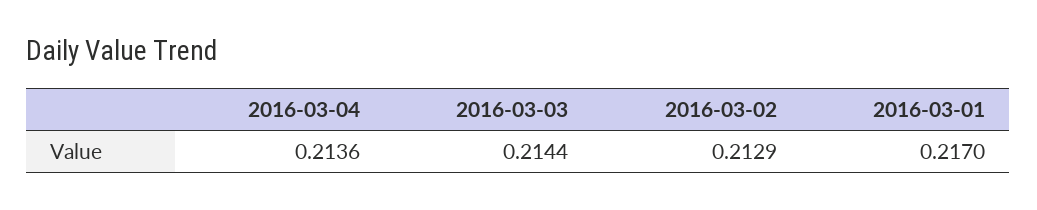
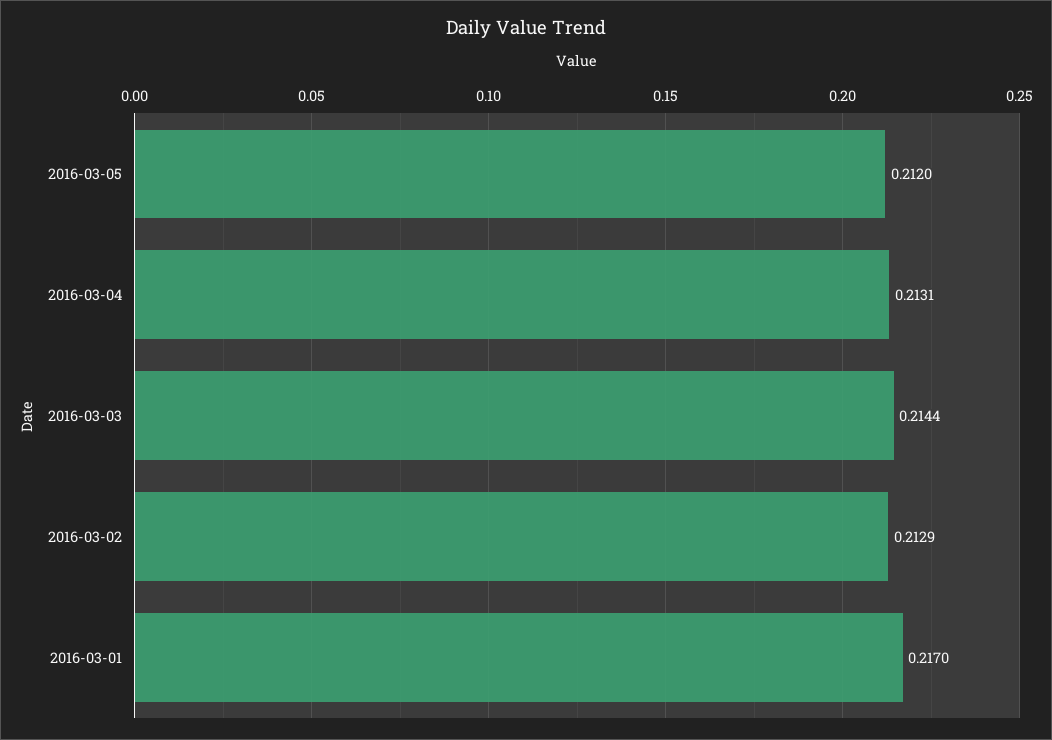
2016-03-04: 0.2136 -> 0.2131
2016-03-05: none -> 0.212

